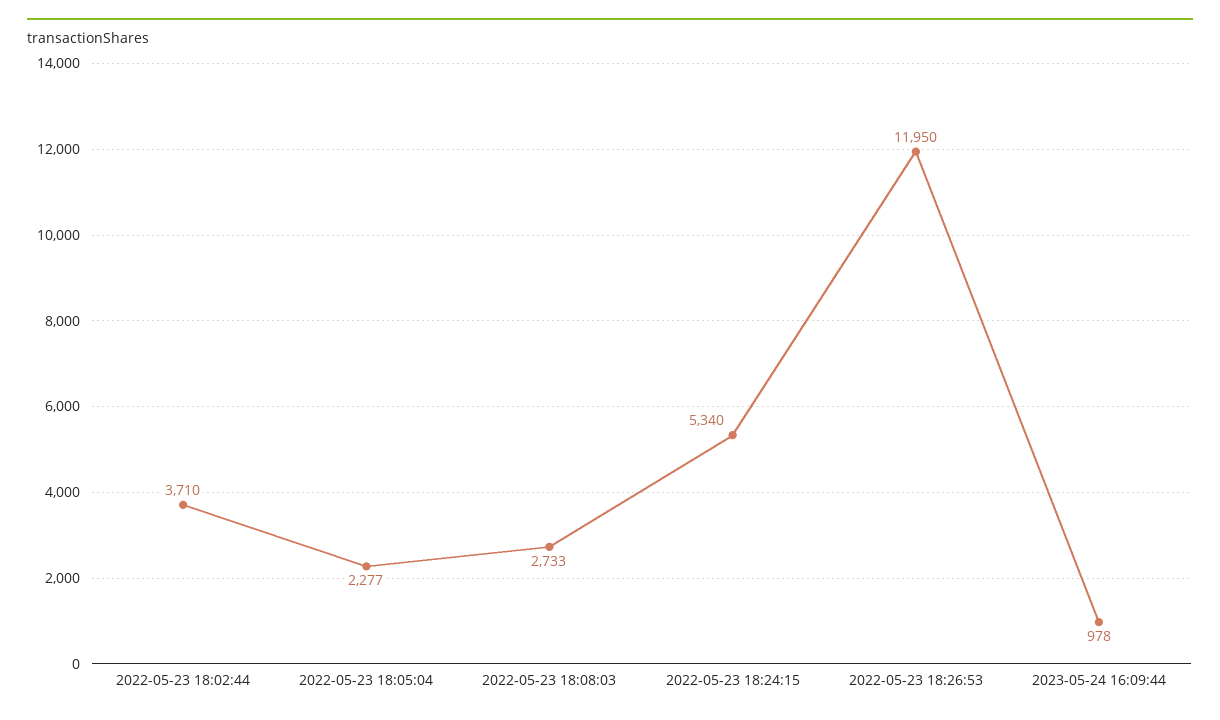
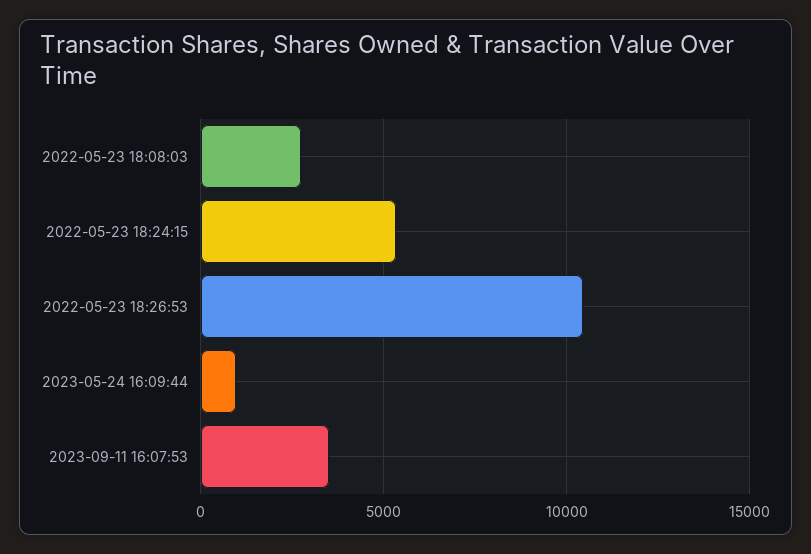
2022-05-23 18:02:44: 3710 -> none
2022-05-23 18:05:04: 2277 -> none
2022-05-23 18:26:53: 11950 -> 10500
2023-09-11 16:07:53: none -> 3500

